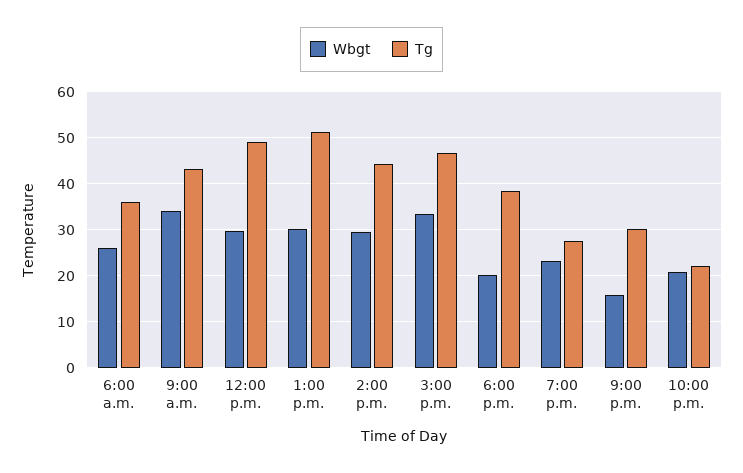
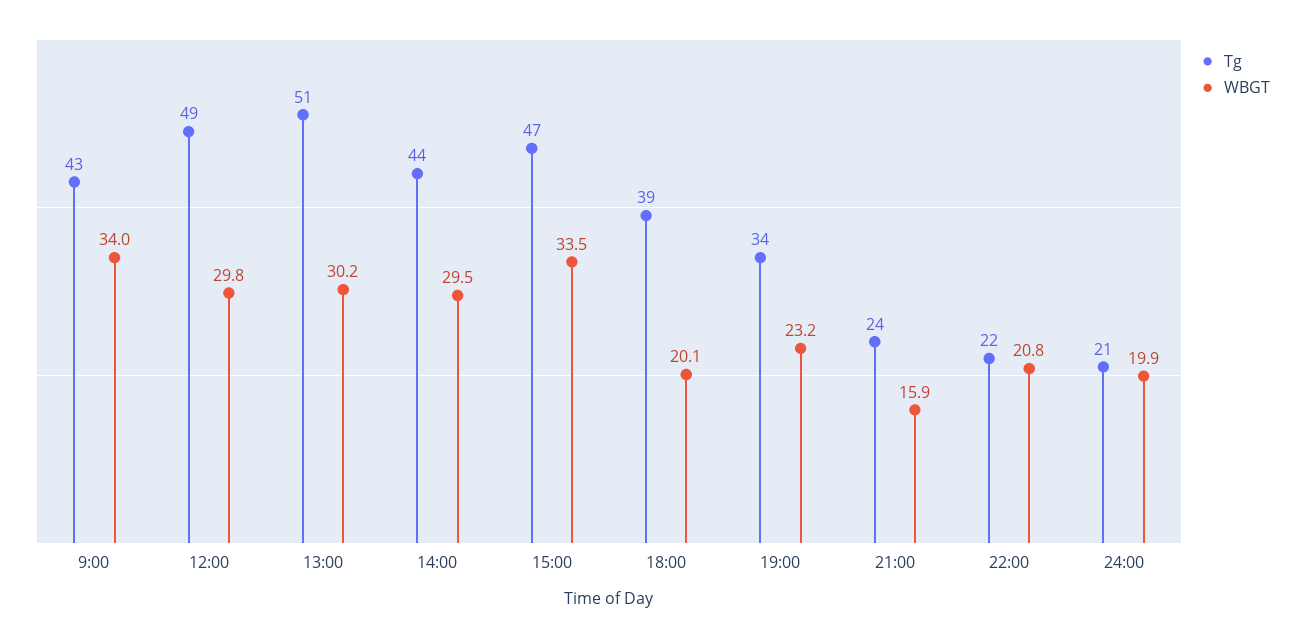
Wbgt, 6:00 a.m.: 26 -> none
Tg, 6:00 a.m.: 36 -> none
Tg, 7:00 p.m.: 28 -> 34
Tg, 9:00 p.m.: 30 -> 24
Tg, 24:00: none -> 21
Wbgt, 24:00: none -> 19.9

